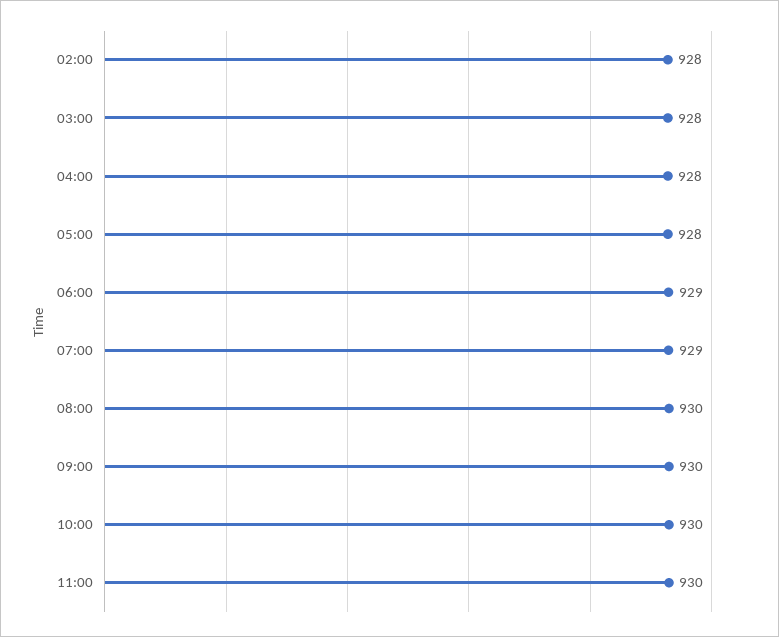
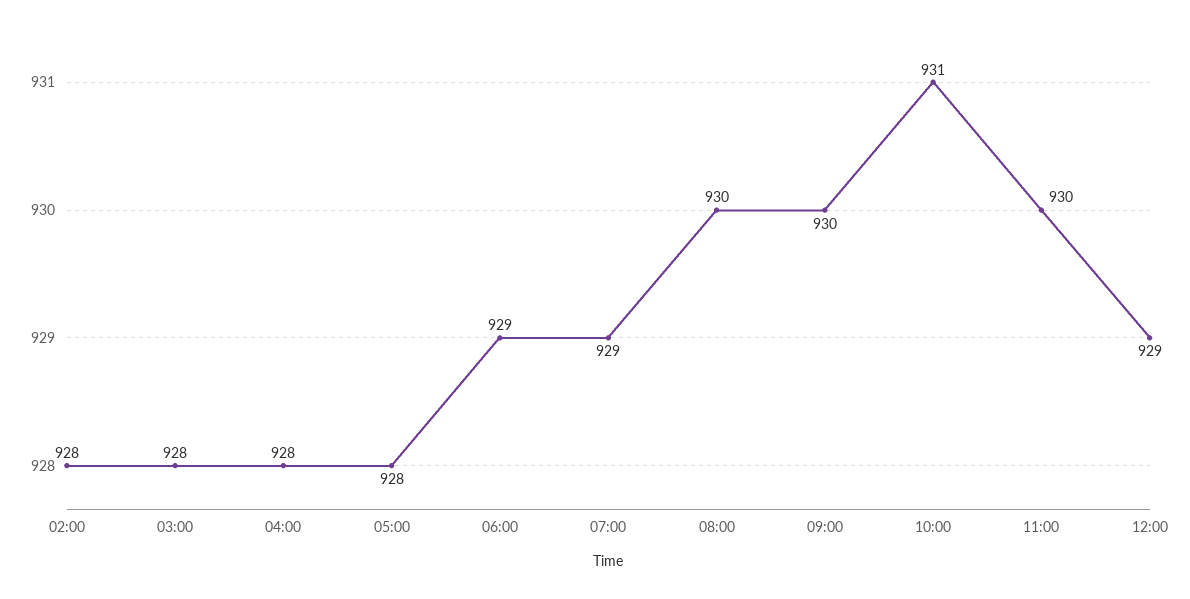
10:00: 930 -> 931
12:00: none -> 929

